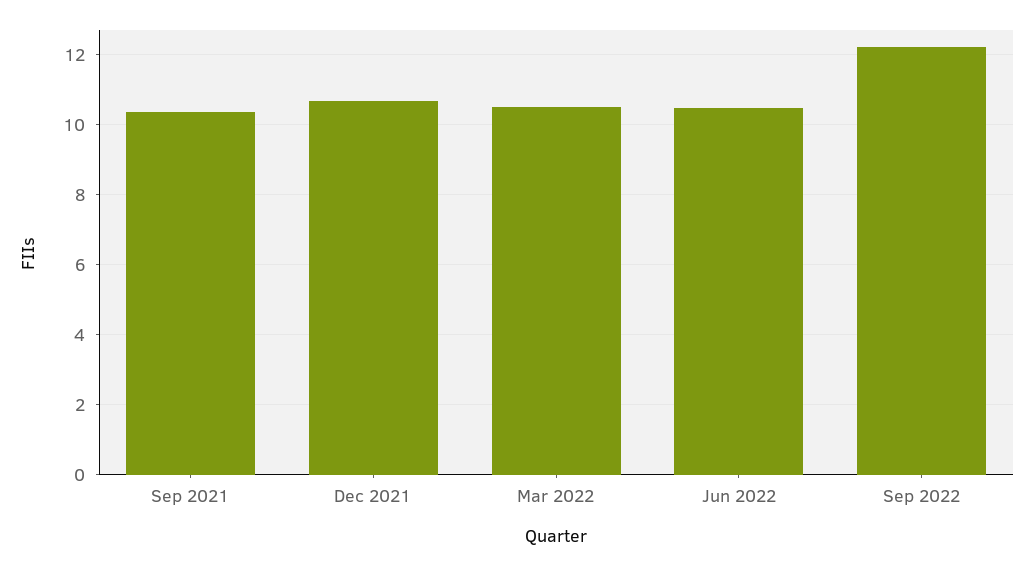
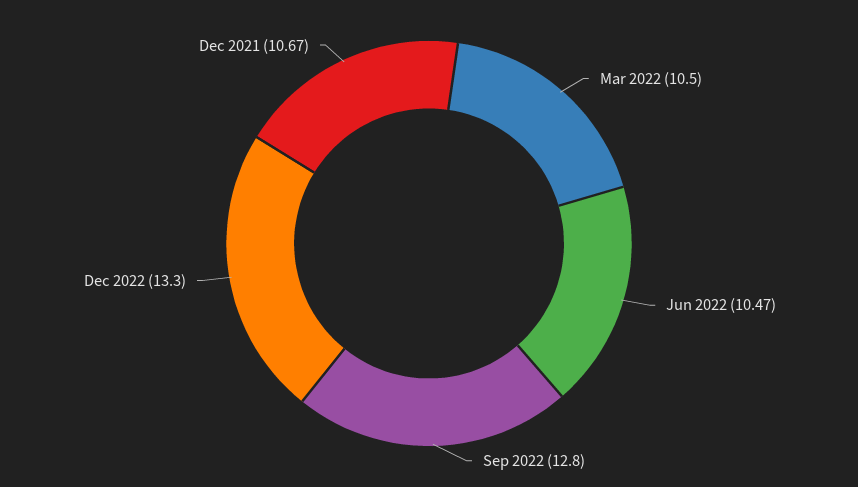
Sep 2021: 10.4 -> none
Sep 2022: 12.2 -> 12.8
Dec 2022: none -> 13.3

